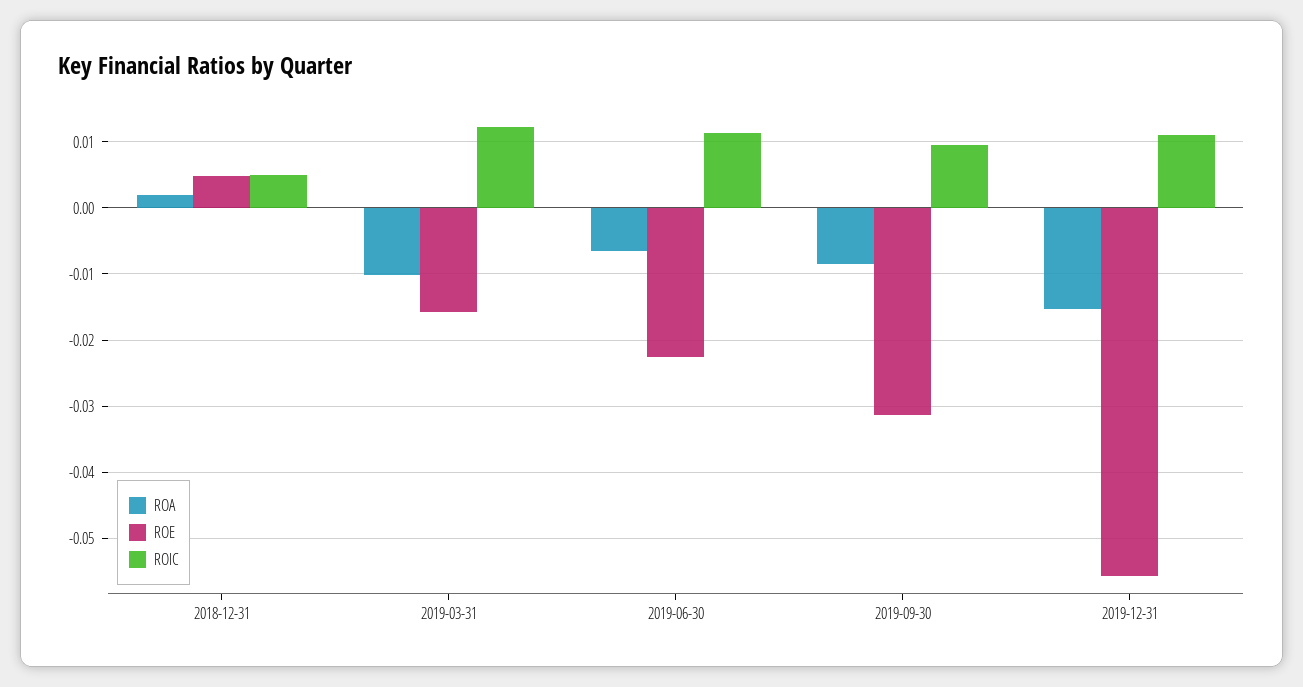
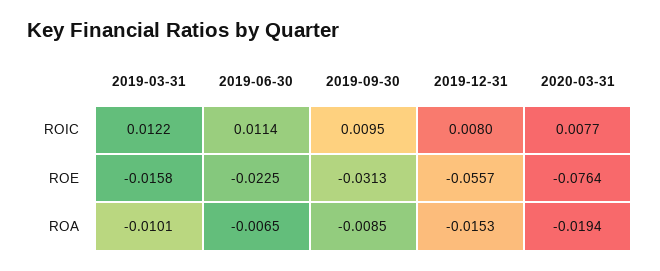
ROA, 2018-12-31: 0.002 -> none
ROE, 2018-12-31: 0.005 -> none
ROIC, 2018-12-31: 0.005 -> none
ROIC, 2019-12-31: 0.011 -> 0.008
ROIC, 2020-03-31: none -> 0.0077
ROE, 2020-03-31: none -> -0.0764
ROA, 2020-03-31: none -> -0.0194

